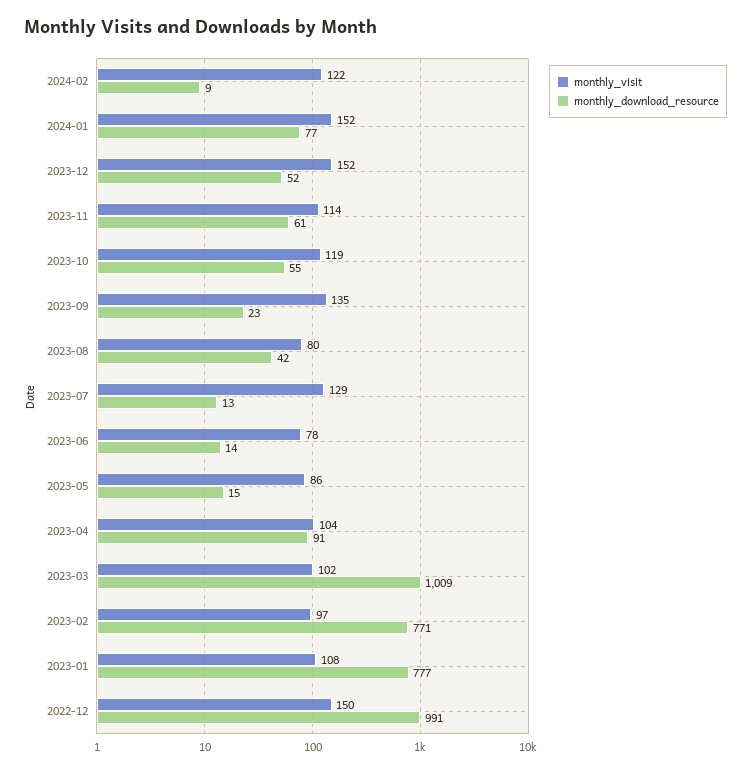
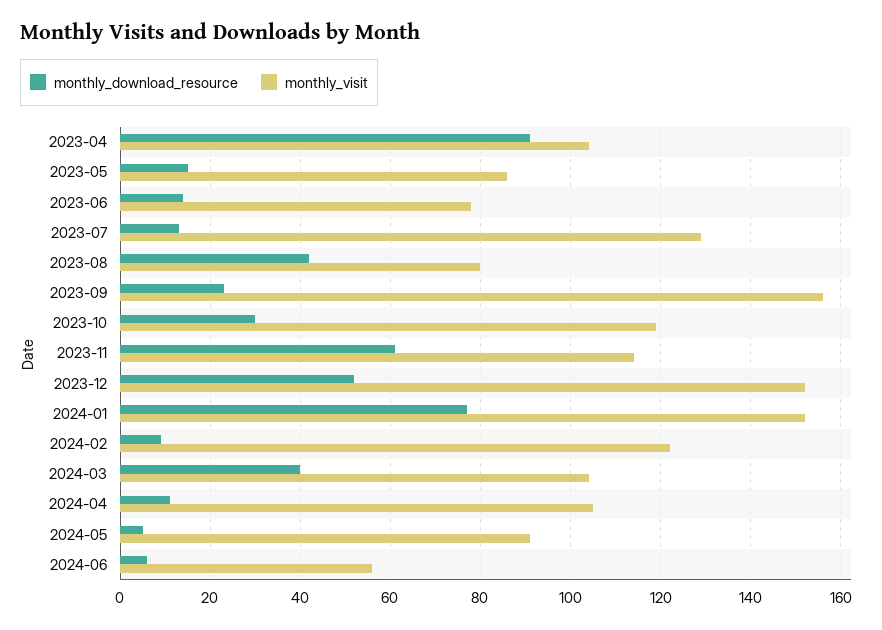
monthly_download_resource, 2023-10: 55 -> 30
monthly_visit, 2023-09: 135 -> 155
monthly_visit, 2023-03: 102 -> none
monthly_download_resource, 2023-03: 1009 -> none
monthly_visit, 2023-02: 97 -> none
monthly_download_resource, 2023-02: 771 -> none
monthly_visit, 2023-01: 108 -> none
monthly_download_resource, 2023-01: 777 -> none
monthly_visit, 2022-12: 150 -> none
monthly_download_resource, 2022-12: 991 -> none
monthly_download_resource, 2024-03: none -> 40
monthly_visit, 2024-03: none -> 105
monthly_download_resource, 2024-04: none -> 10
monthly_visit, 2024-04: none -> 105
monthly_download_resource, 2024-05: none -> 5
monthly_visit, 2024-05: none -> 90
monthly_download_resource, 2024-06: none -> 5
monthly_visit, 2024-06: none -> 55

